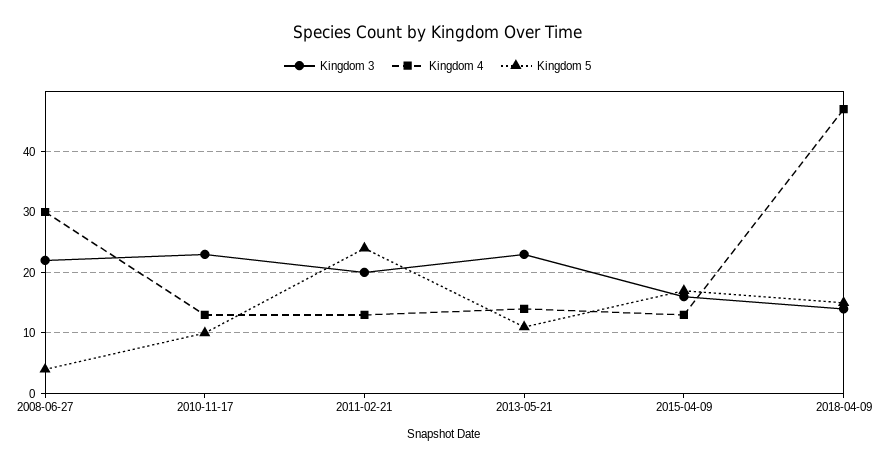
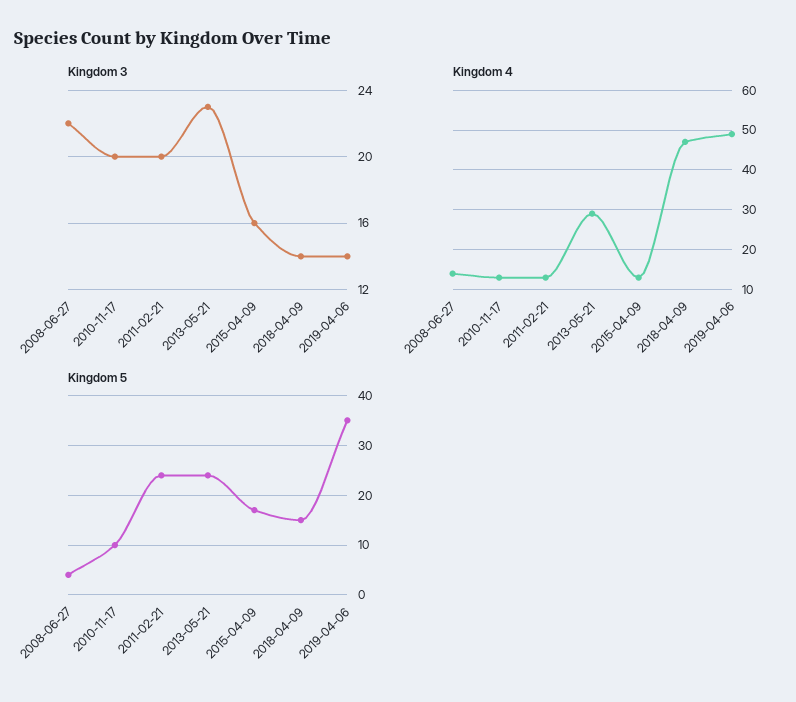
Kingdom 4, 2008-06-27: 30 -> 15
Kingdom 3, 2010-11-17: 23 -> 20
Kingdom 4, 2013-05-21: 14 -> 30
Kingdom 5, 2013-05-21: 11 -> 25
Kingdom 3, 2019-04-06: none -> 14
Kingdom 4, 2019-04-06: none -> 50
Kingdom 5, 2019-04-06: none -> 35

